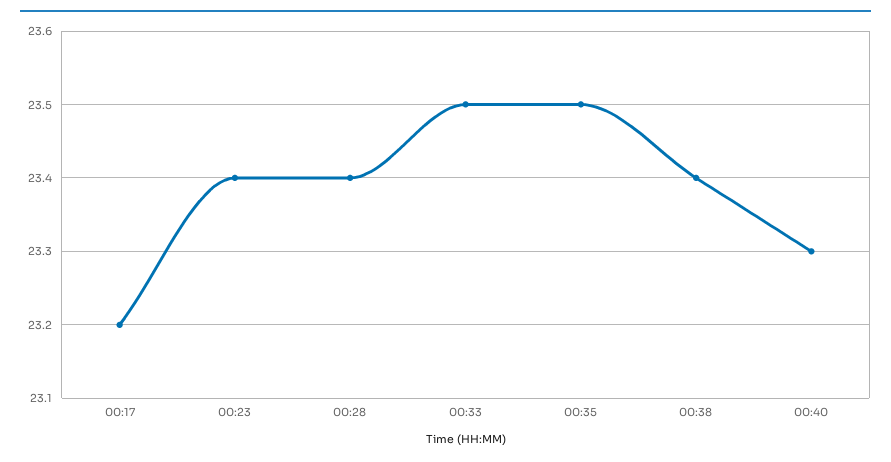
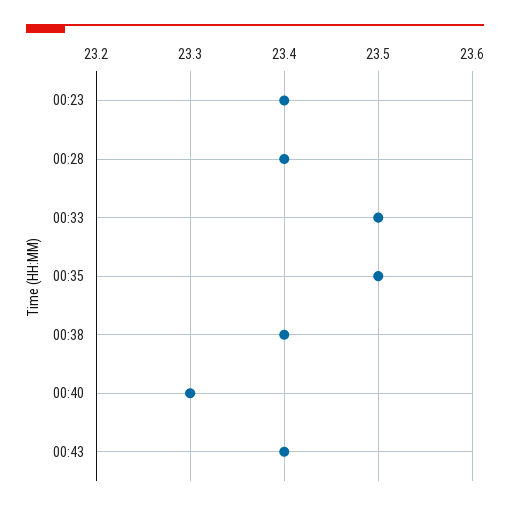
00:17: 23.2 -> none
00:43: none -> 23.4

